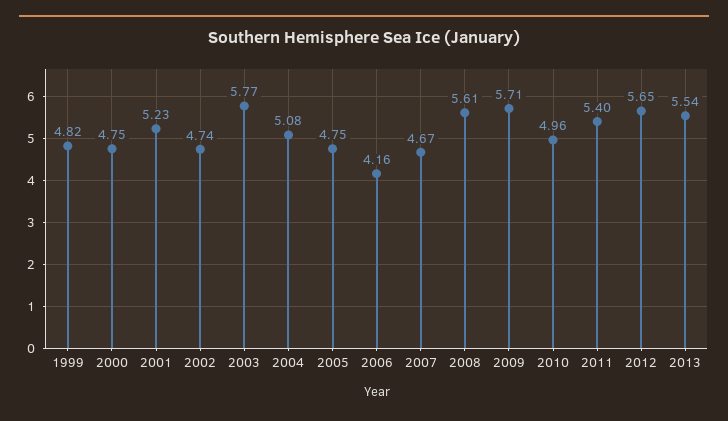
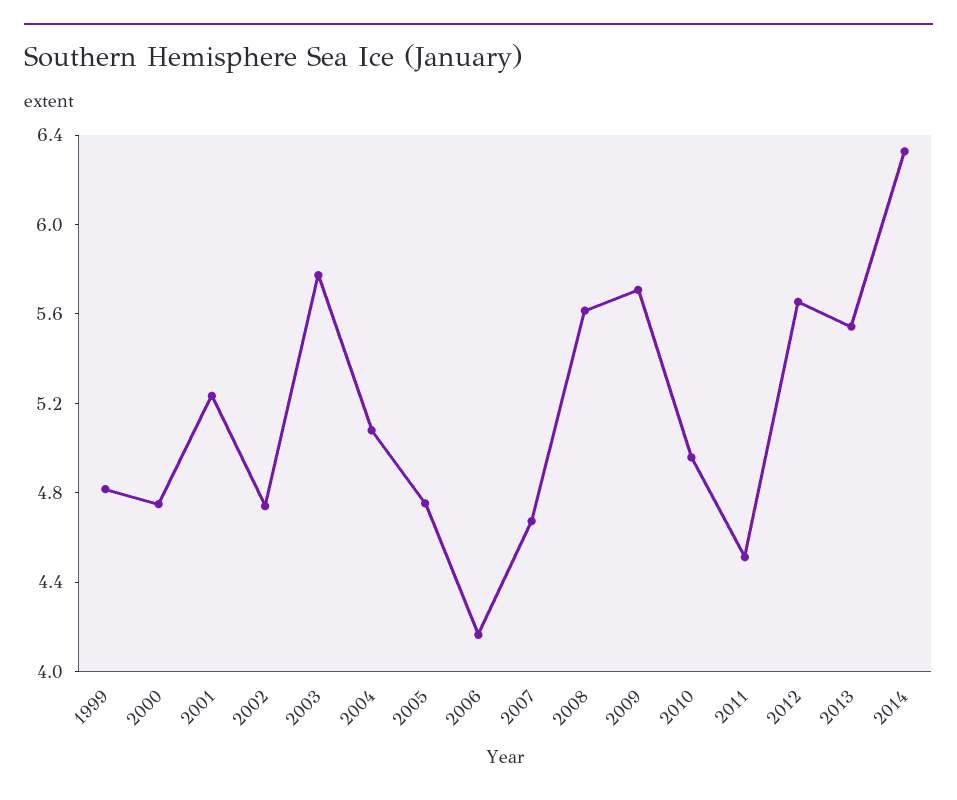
2011: 5.4 -> 4.5
2014: none -> 6.3

